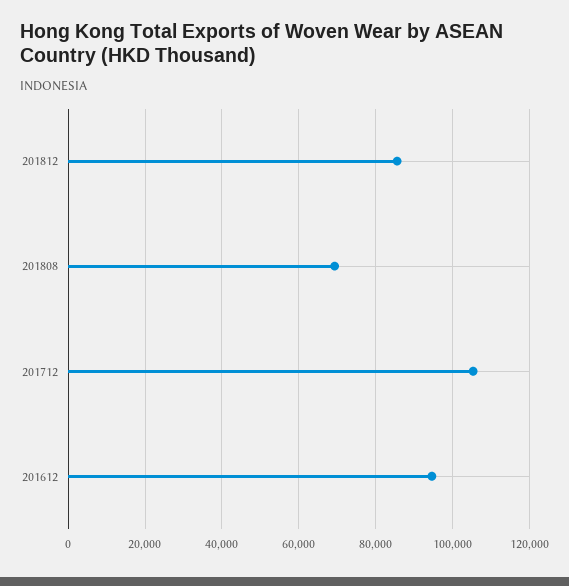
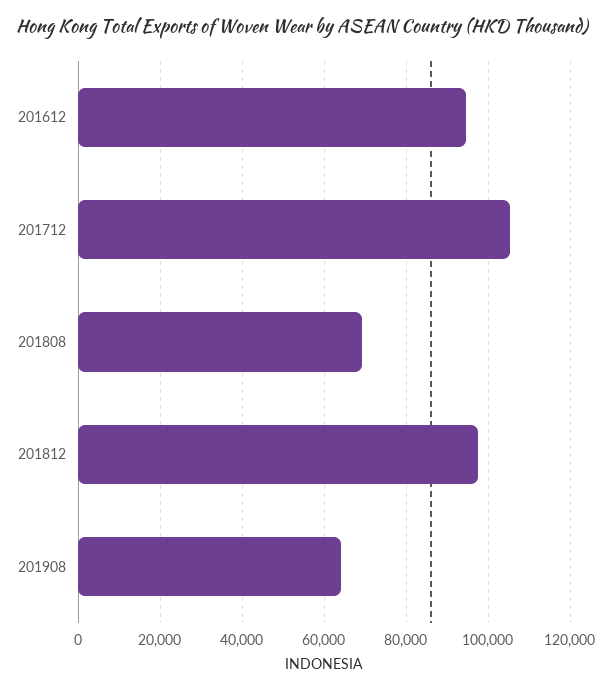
201812: 86000 -> 98000
201908: none -> 64000

